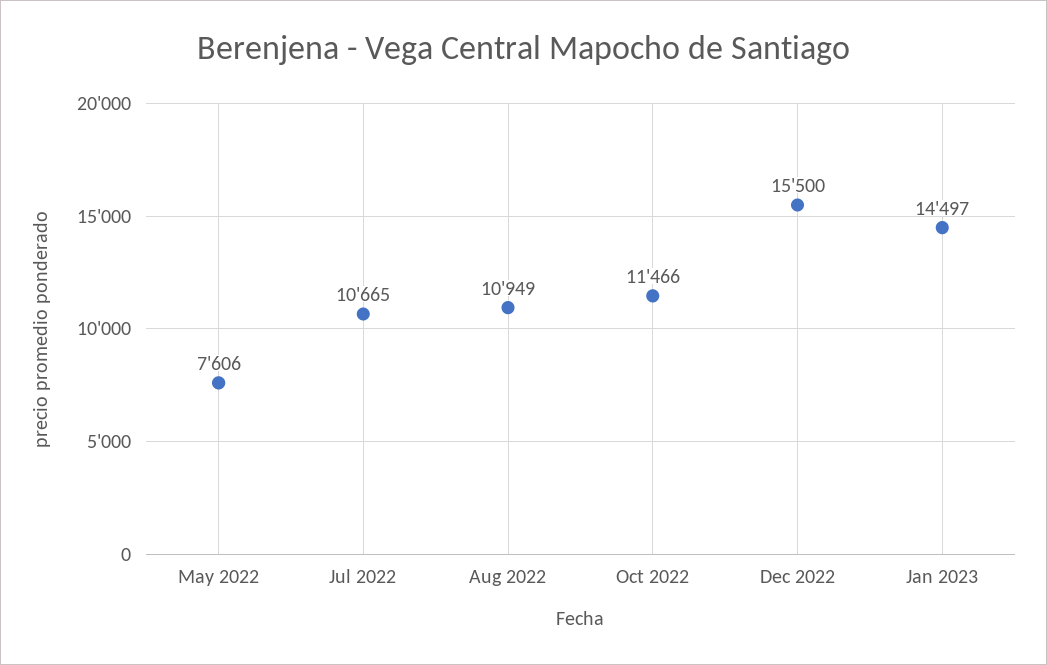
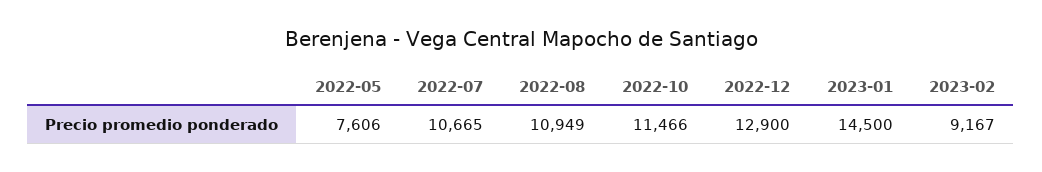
Dec 2022: 15500 -> 12900
Jan 2023: 14497 -> 14500
2023-02: none -> 9167

